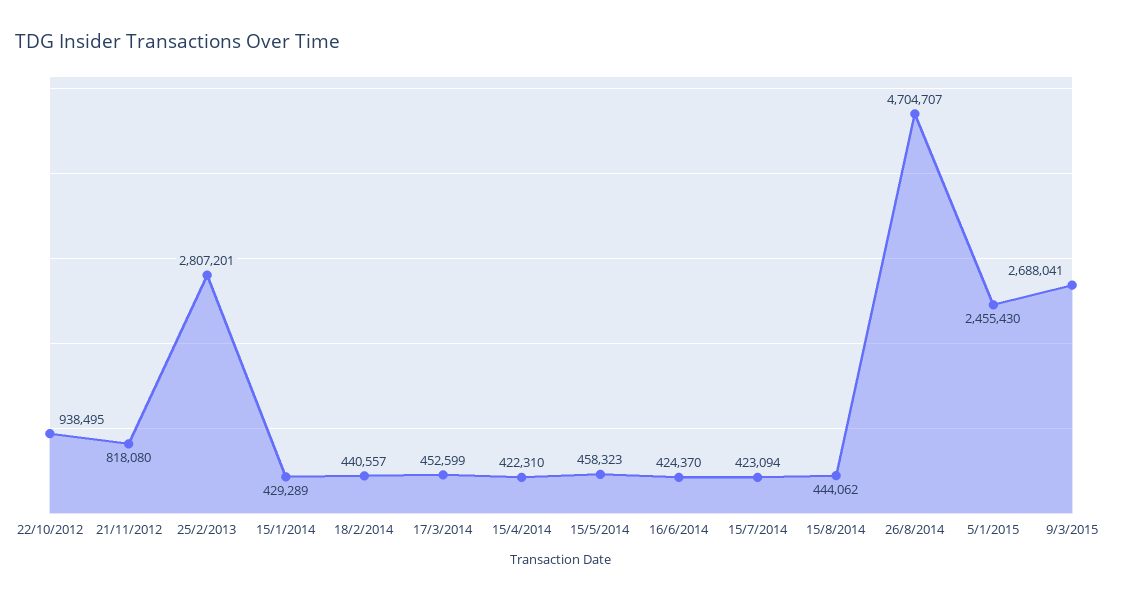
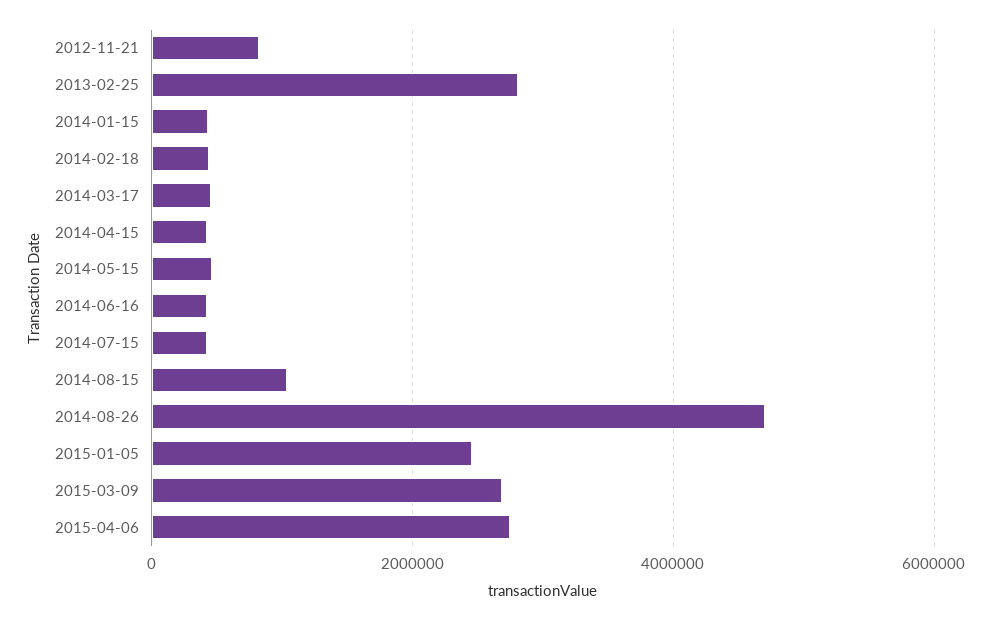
22/10/2012: 938495 -> none
15/8/2014: 444062 -> 1000000
2015-04-06: none -> 2800000

